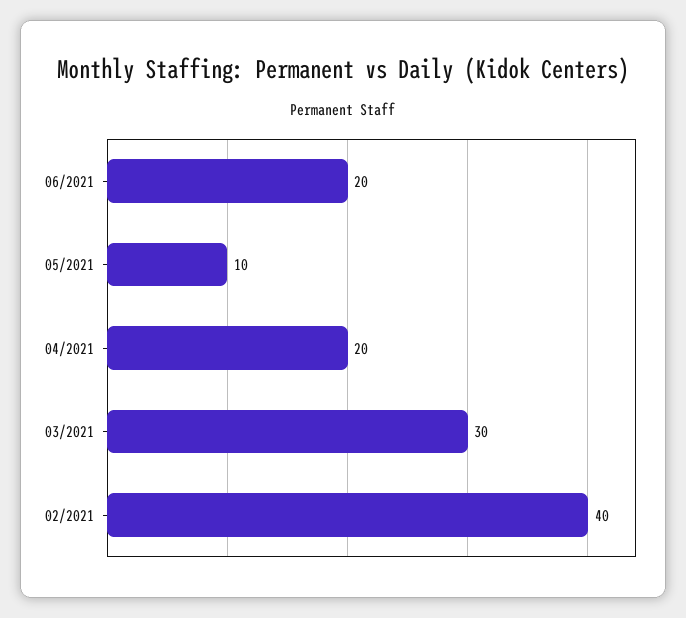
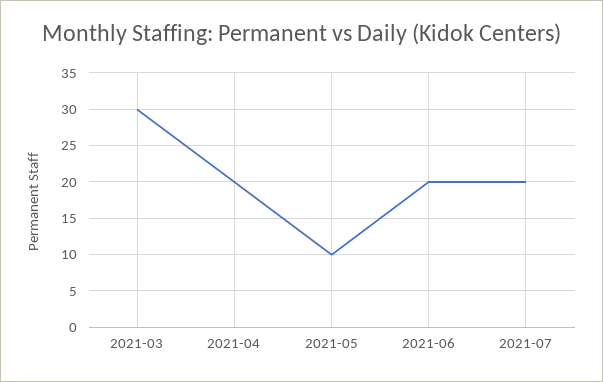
02/2021: 40 -> none
2021-07: none -> 20

